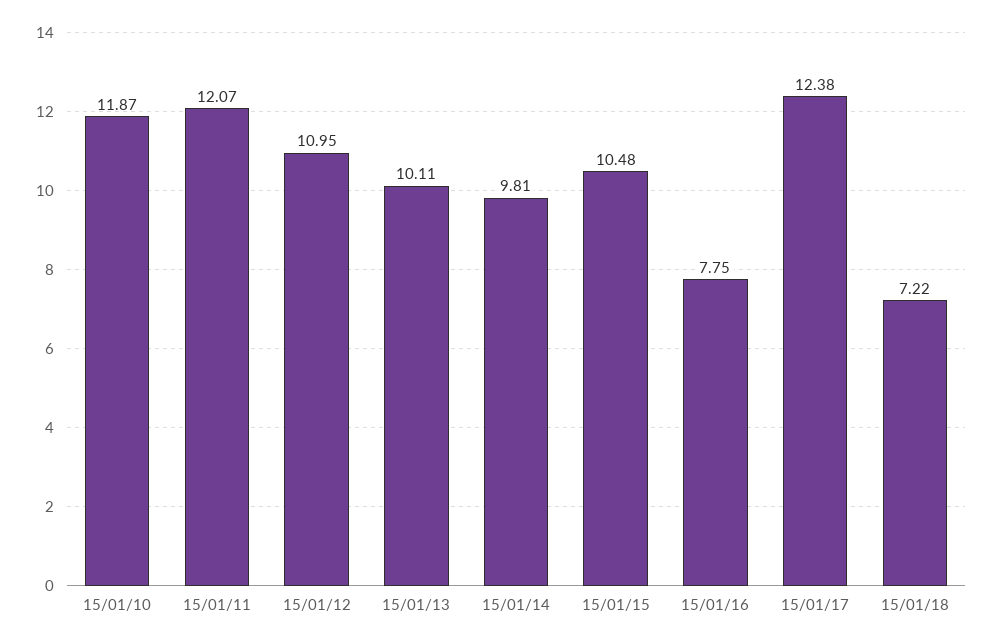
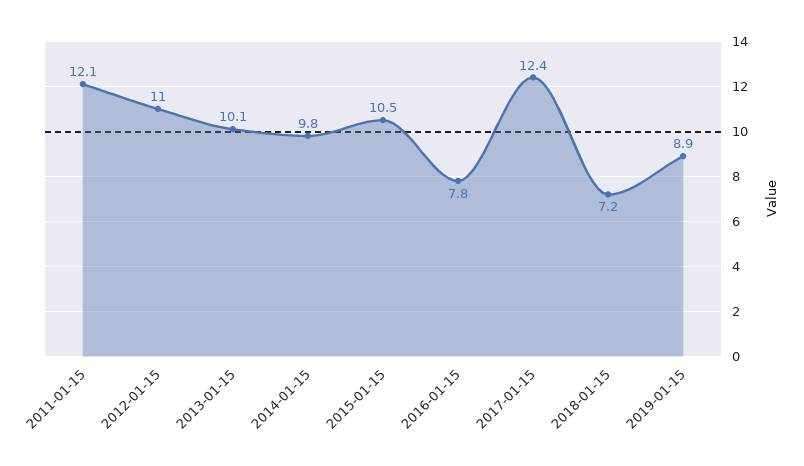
15/01/10: 11.87 -> none
2019-01-15: none -> 8.9

